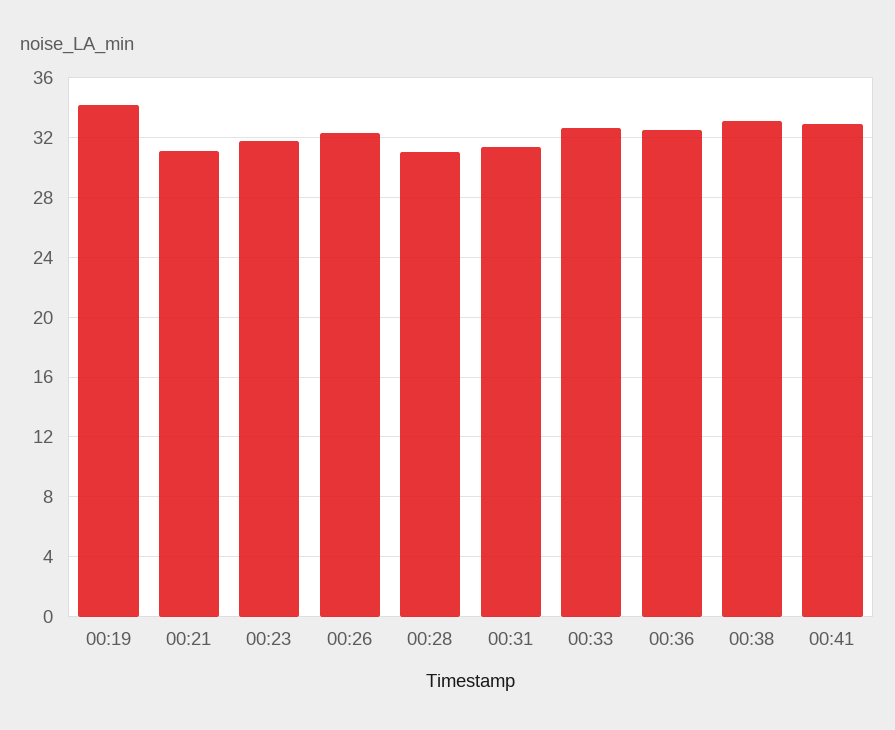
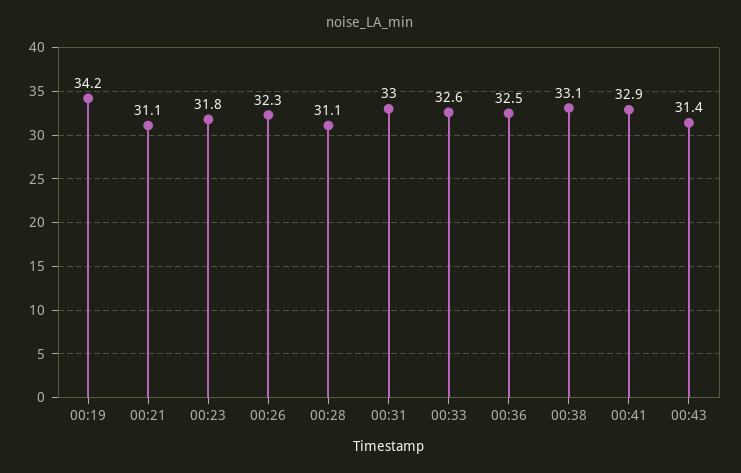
00:31: 31.5 -> 33
00:43: none -> 31.4

